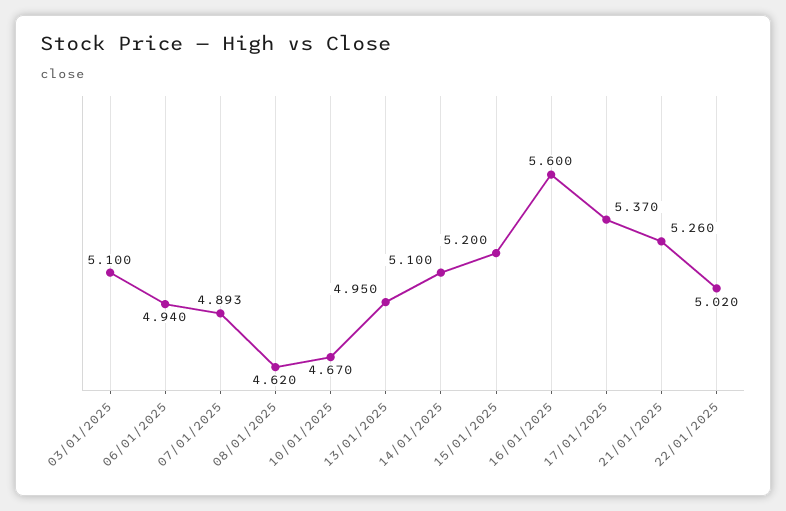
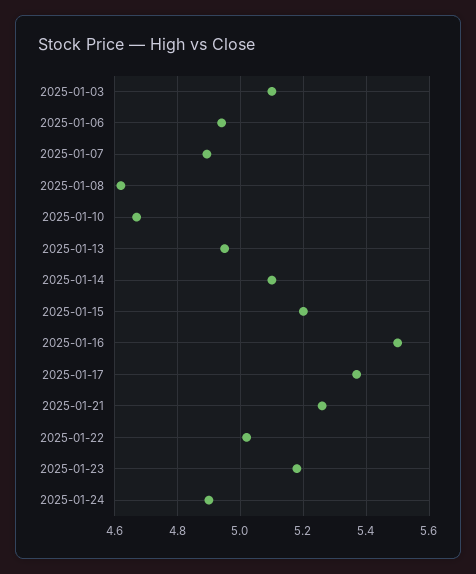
16/01/2025: 5.6 -> 5.5
2025-01-23: none -> 5.18
2025-01-24: none -> 4.9

